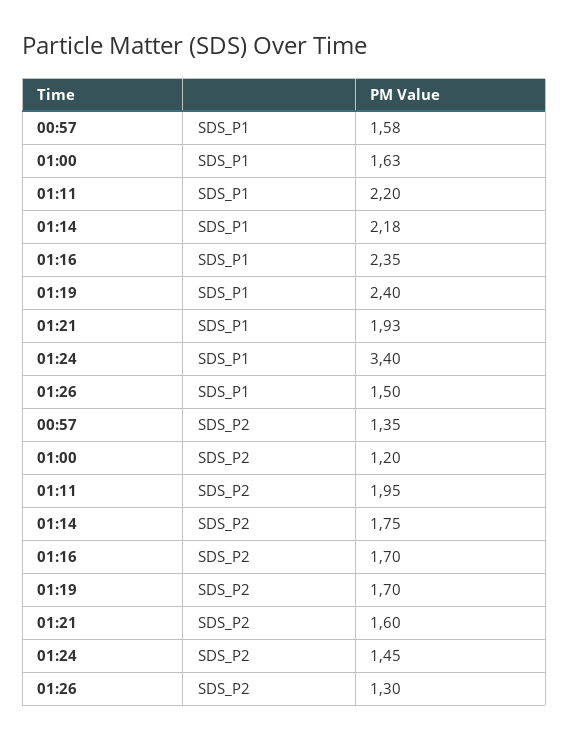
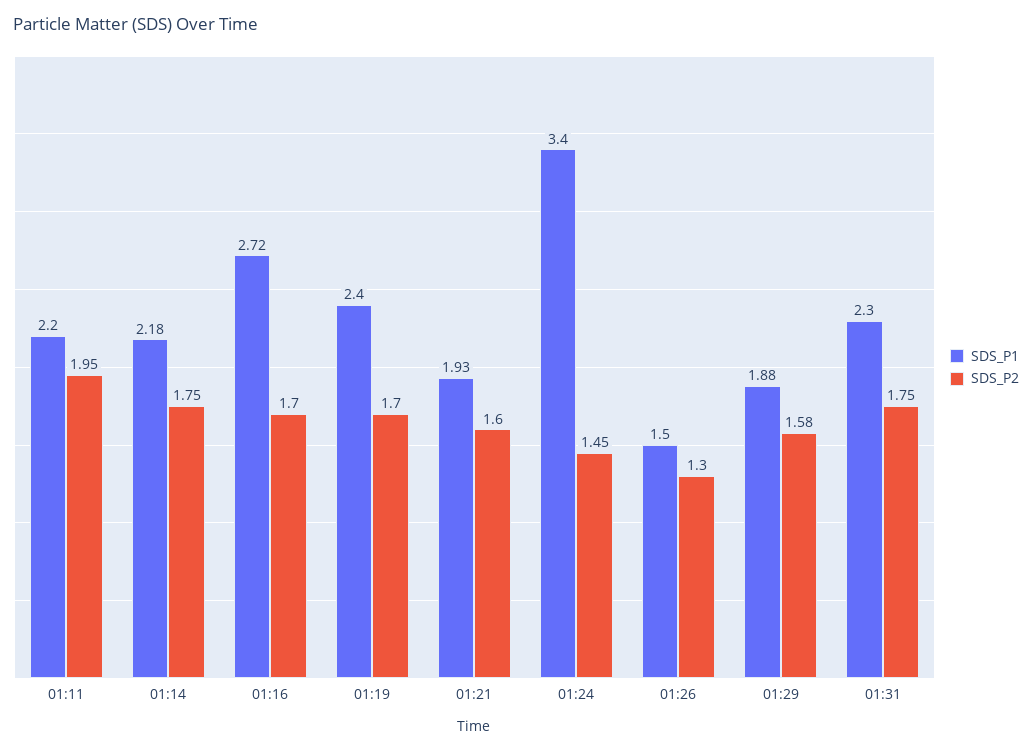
SDS_P1, 00:57: 1.58 -> none
SDS_P1, 01:00: 1.63 -> none
SDS_P1, 01:16: 2.35 -> 2.72
SDS_P2, 00:57: 1.35 -> none
SDS_P2, 01:00: 1.2 -> none
SDS_P1, 01:29: none -> 1.88
SDS_P2, 01:29: none -> 1.58
SDS_P1, 01:31: none -> 2.3
SDS_P2, 01:31: none -> 1.75

